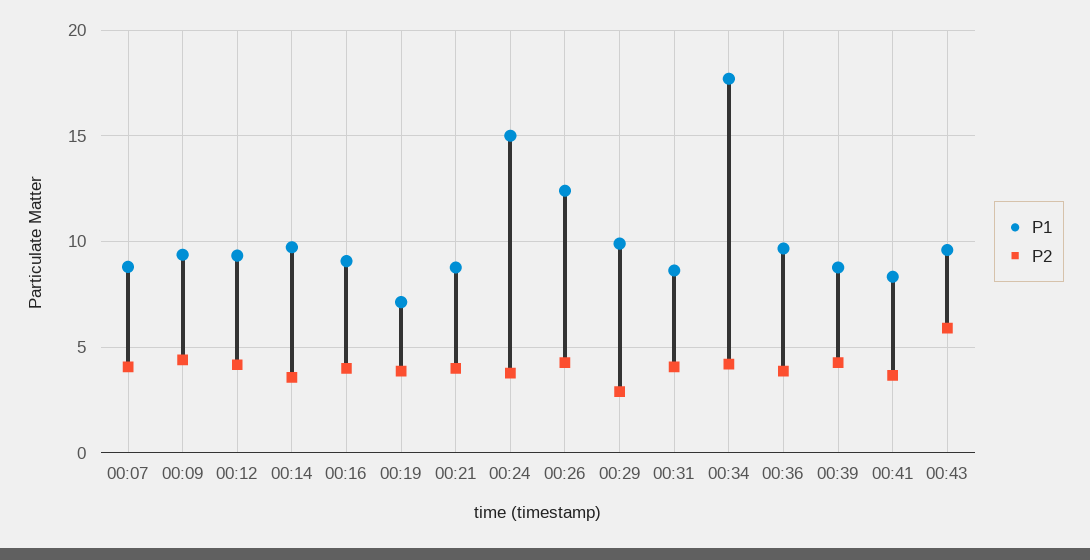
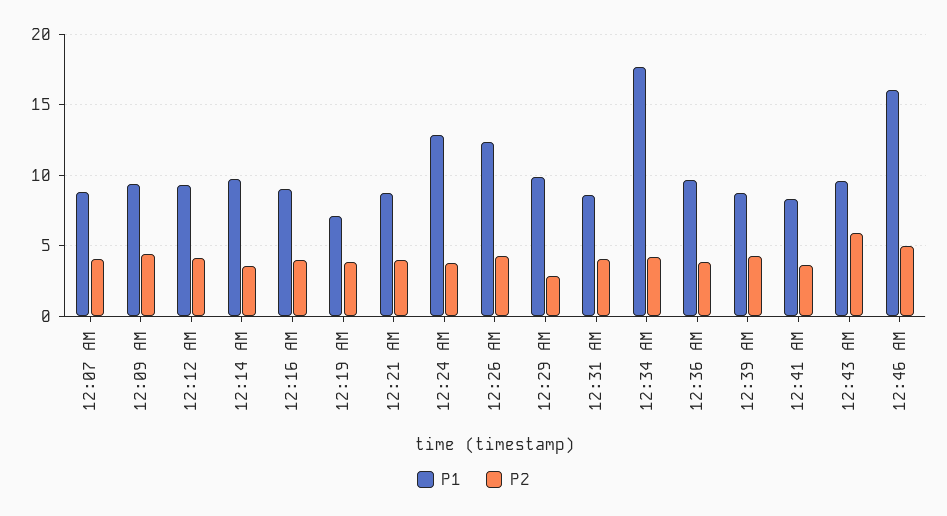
P1, 00:24: 15 -> 13
P1, 12:46 AM: none -> 16
P2, 12:46 AM: none -> 5

